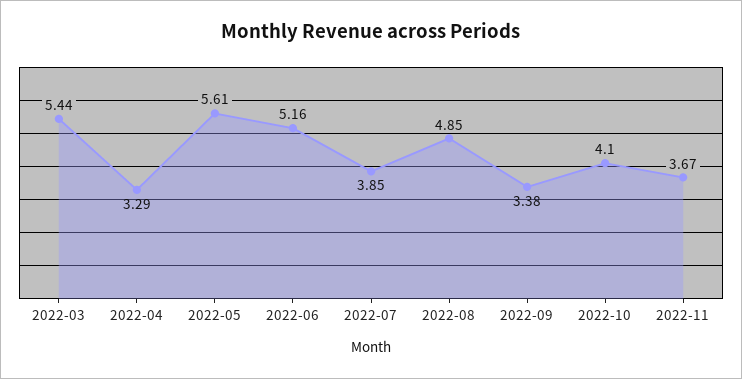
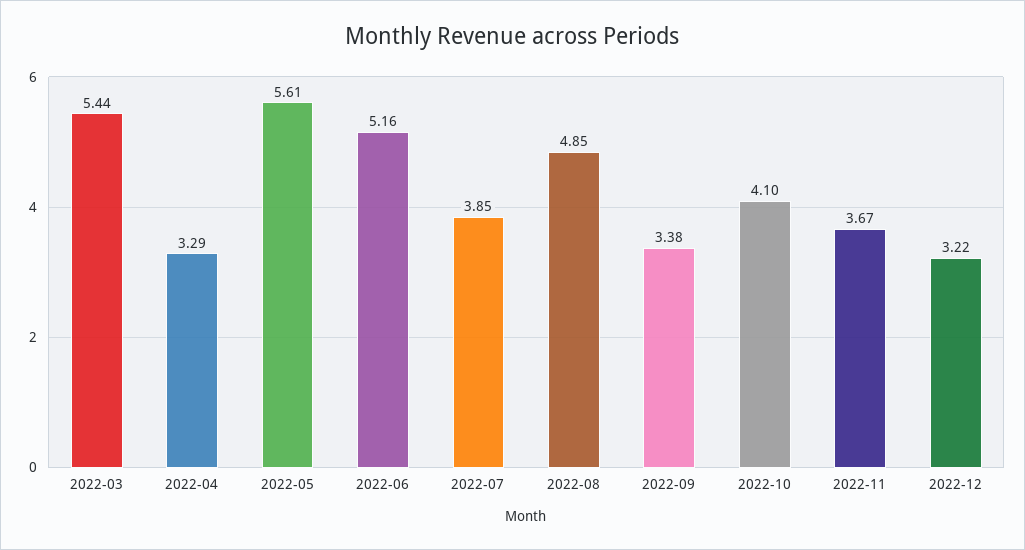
2022-12: none -> 3.22

